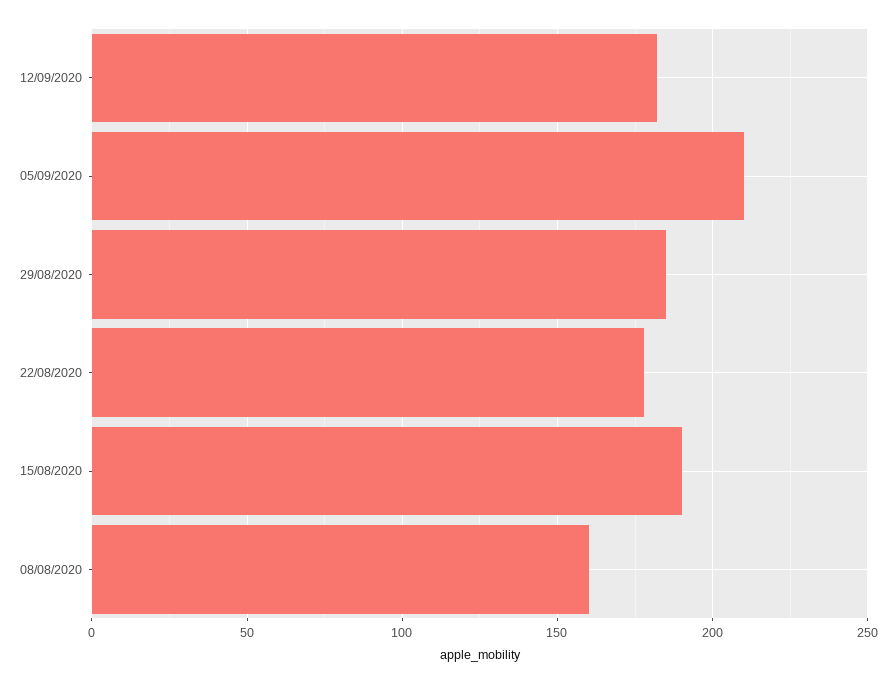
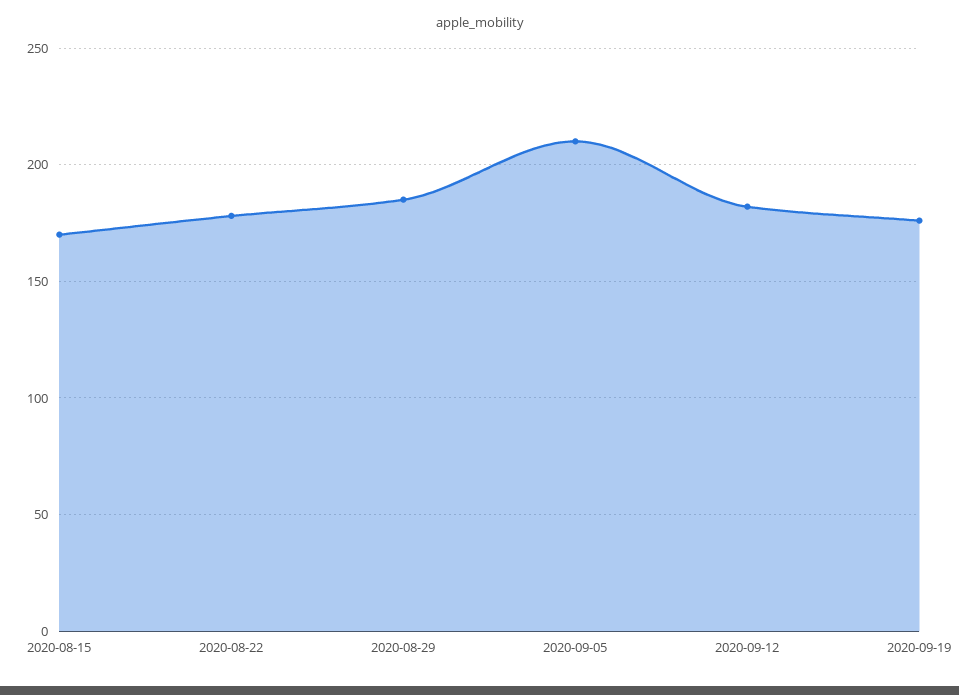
15/08/2020: 190 -> 170
08/08/2020: 160 -> none
2020-09-19: none -> 175

